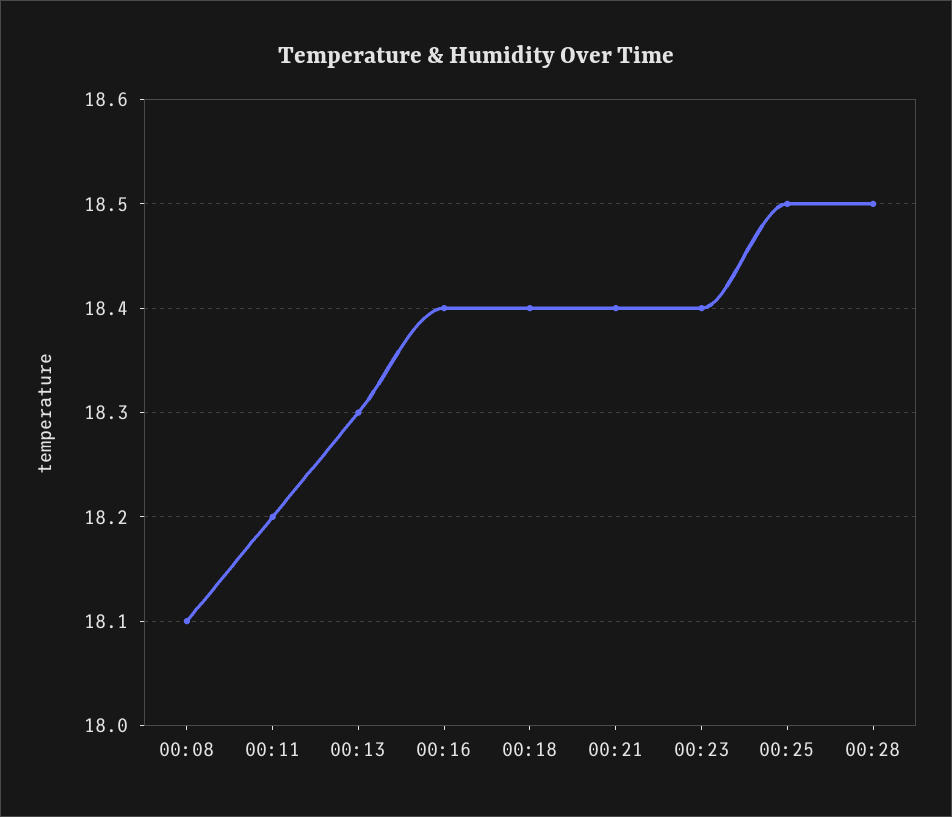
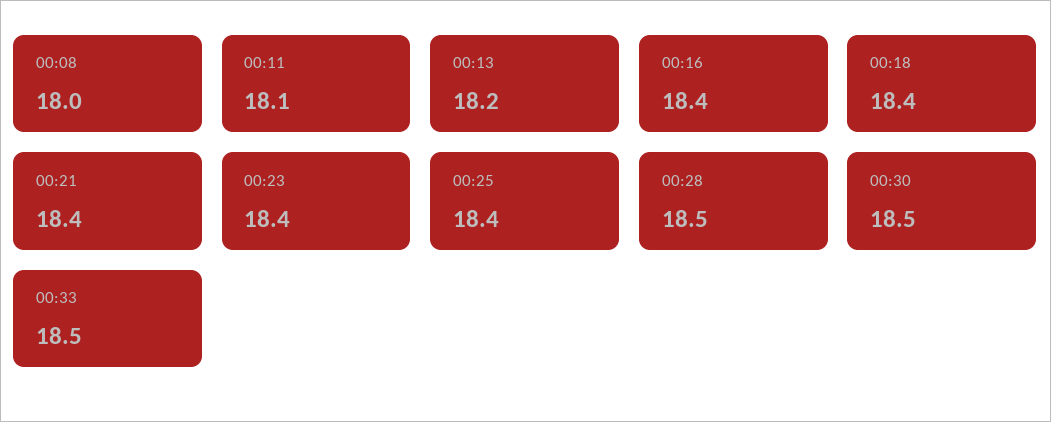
00:08: 18.1 -> 18
00:11: 18.2 -> 18.1
00:13: 18.3 -> 18.2
00:25: 18.5 -> 18.4
00:30: none -> 18.5
00:33: none -> 18.5

